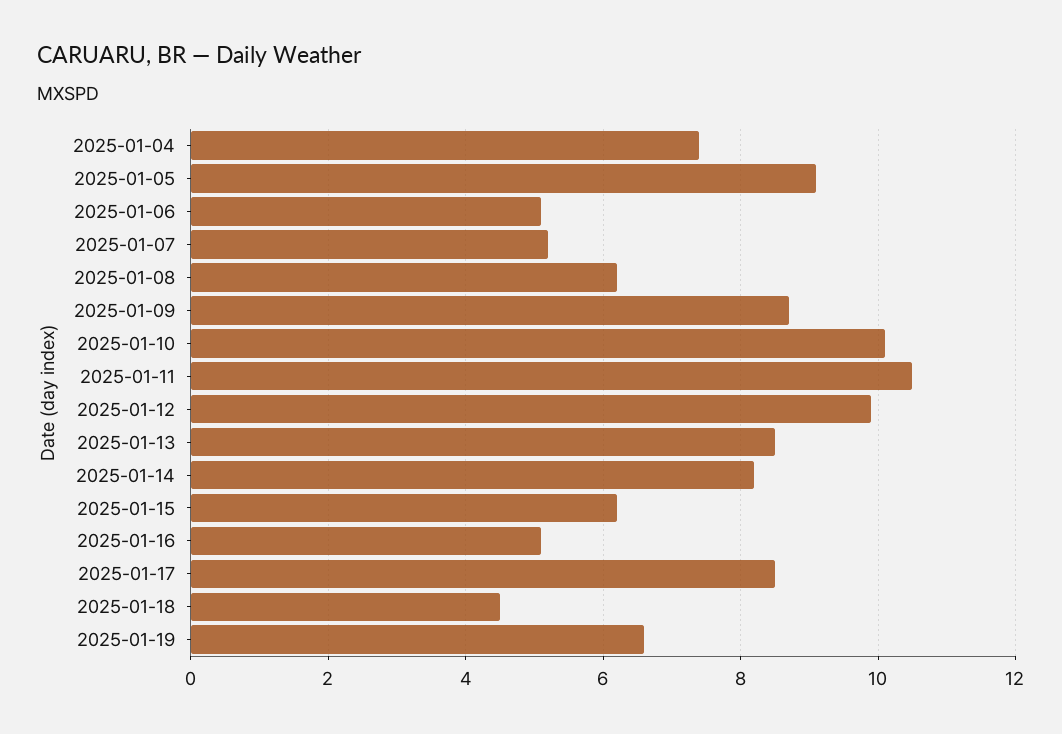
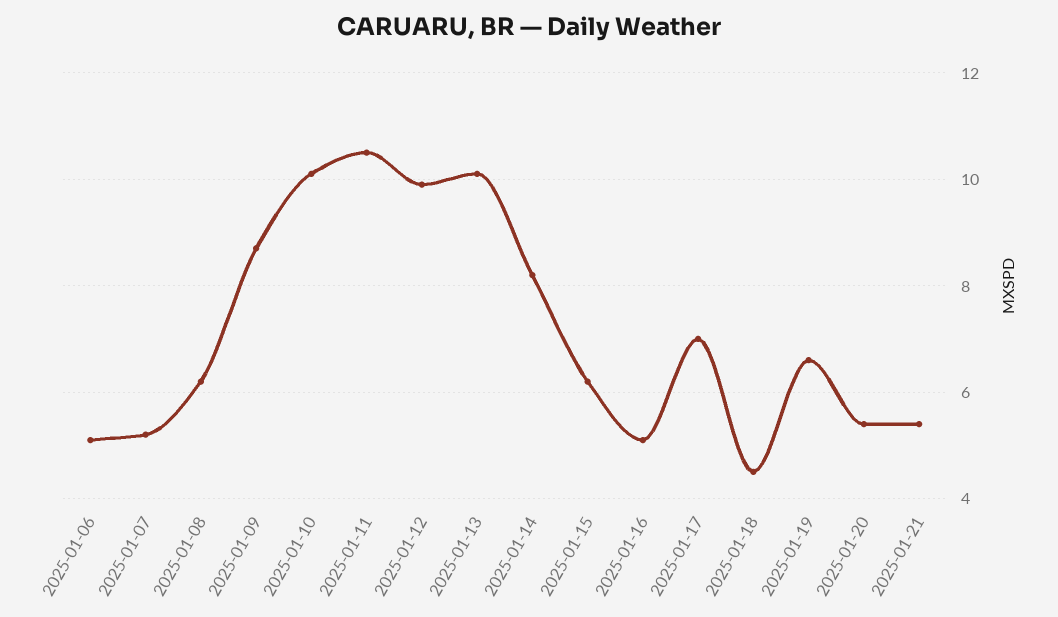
2025-01-04: 7.5 -> none
2025-01-05: 9 -> none
2025-01-13: 8.5 -> 10
2025-01-17: 8.5 -> 7
2025-01-20: none -> 5.5
2025-01-21: none -> 5.5

